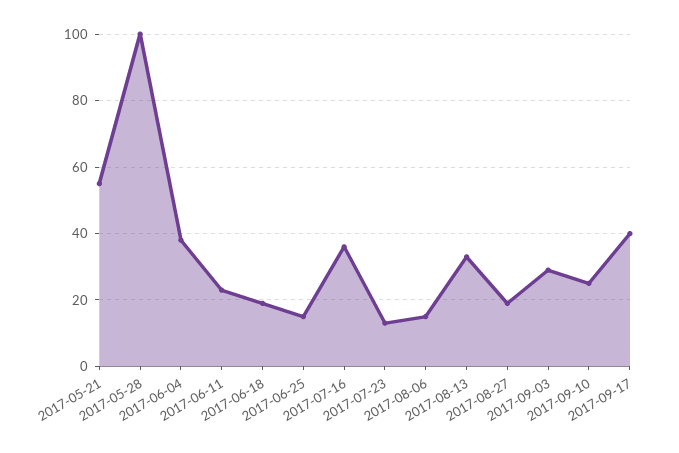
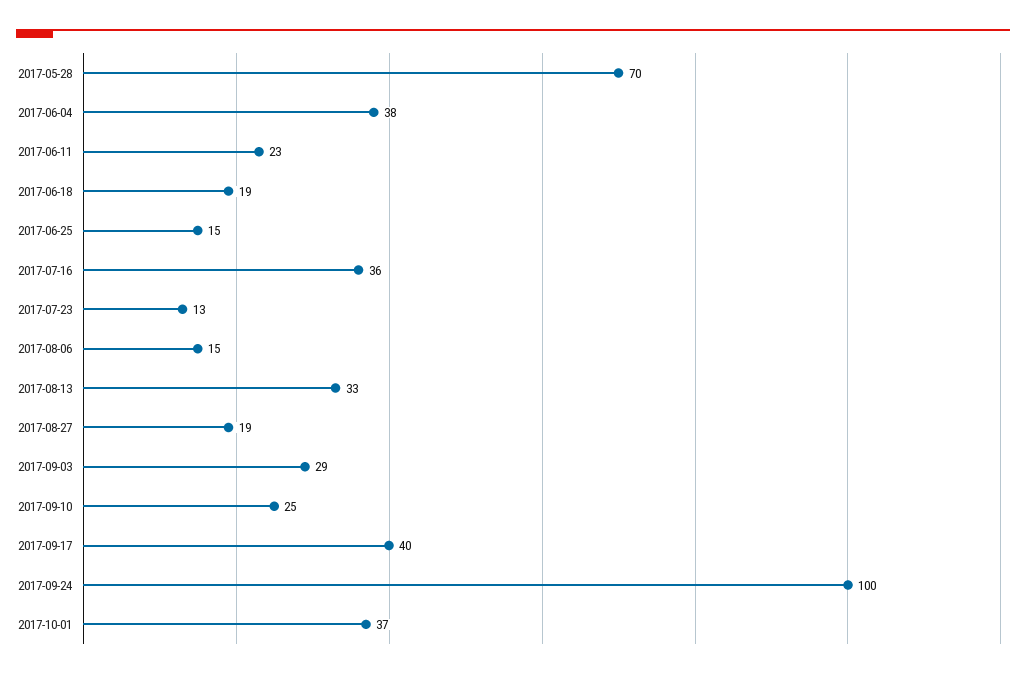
2017-05-21: 55 -> none
2017-05-28: 100 -> 70
2017-09-24: none -> 100
2017-10-01: none -> 37

